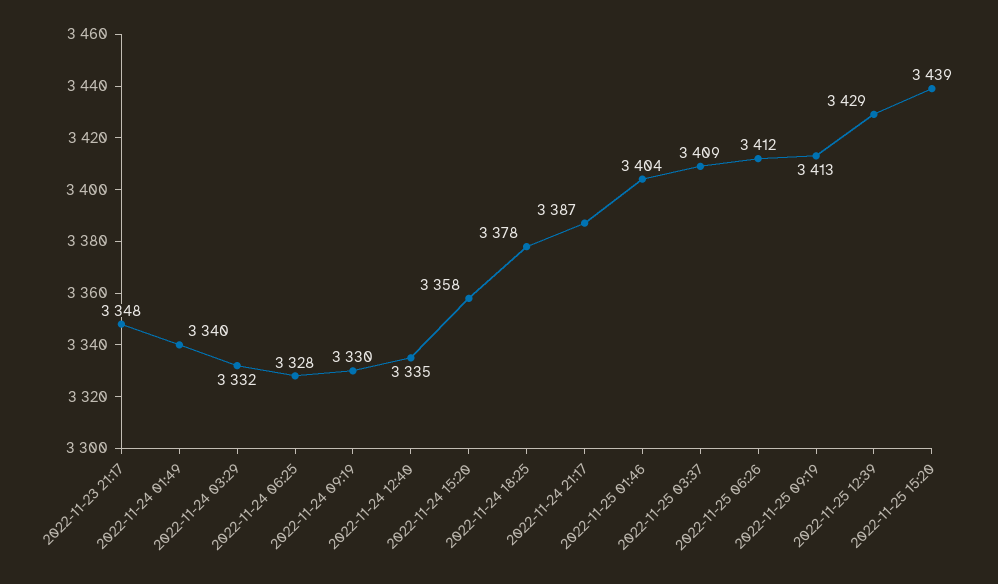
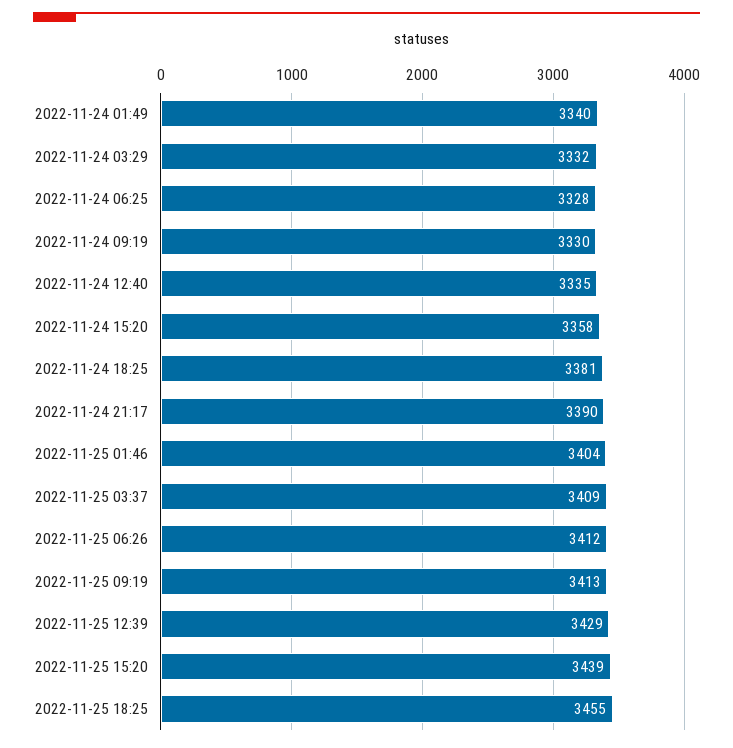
2022-11-23 21:17: 3348 -> none
2022-11-24 18:25: 3378 -> 3381
2022-11-24 21:17: 3387 -> 3390
2022-11-25 18:25: none -> 3455

